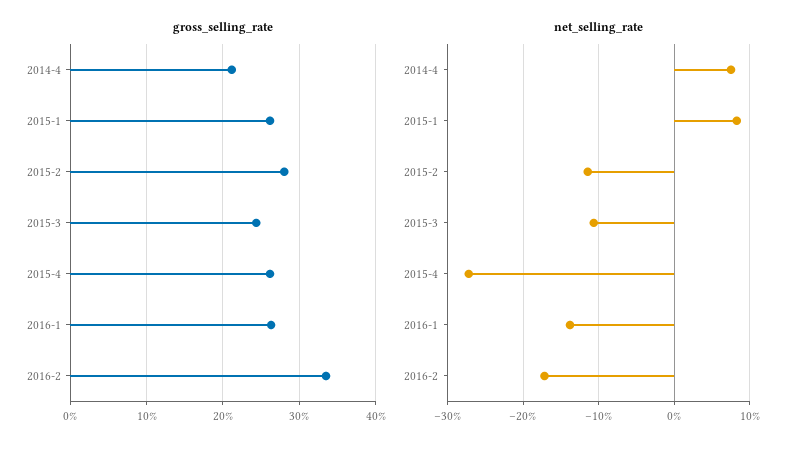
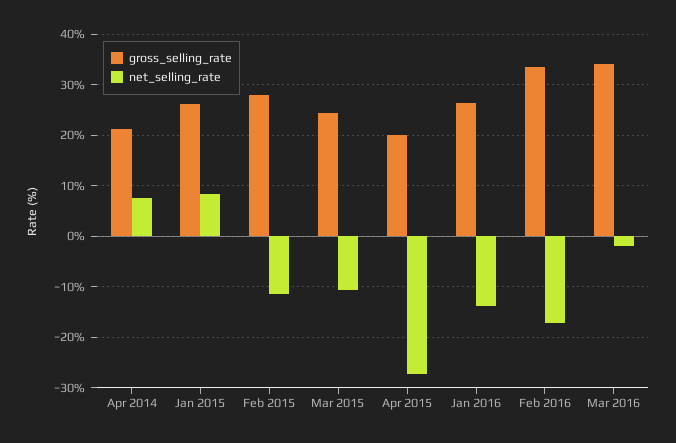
gross_selling_rate, 2015-4: 26 -> 20
gross_selling_rate, Mar 2016: none -> 34
net_selling_rate, Mar 2016: none -> -2

